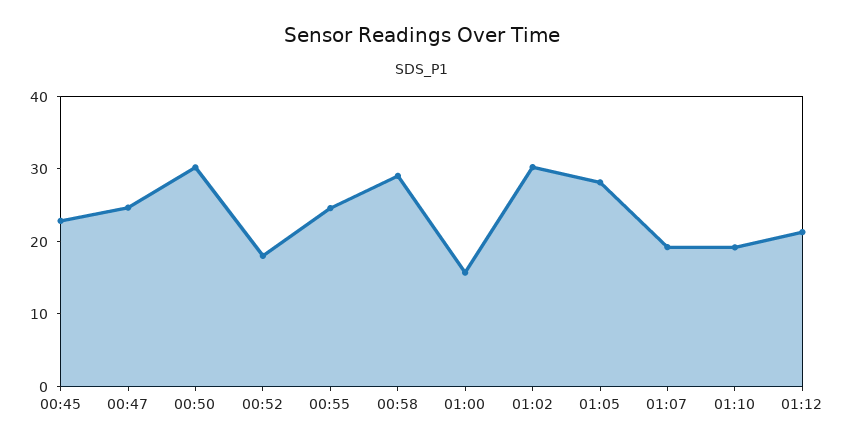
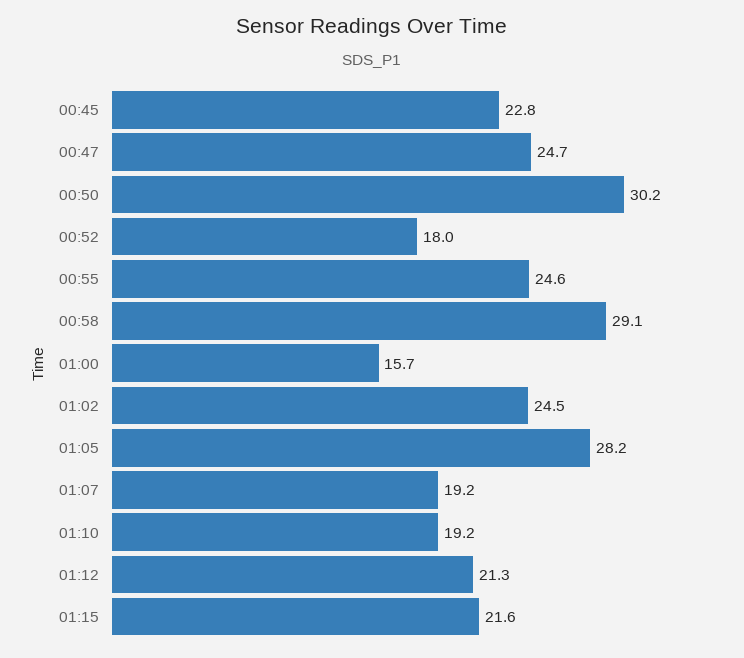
01:02: 30 -> 24.5
01:15: none -> 21.6

